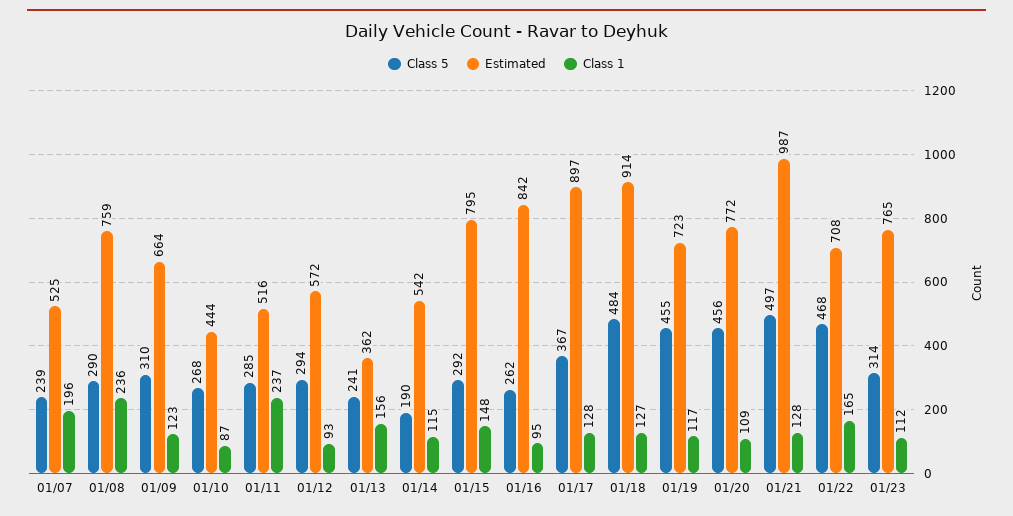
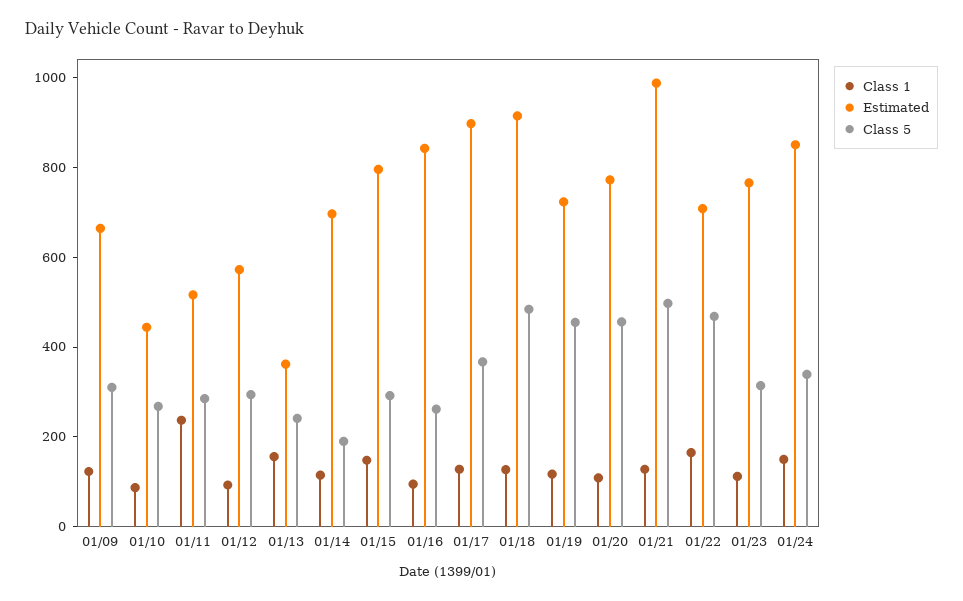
Class 5, 01/07: 239 -> none
Estimated, 01/07: 525 -> none
Class 1, 01/07: 196 -> none
Class 5, 01/08: 290 -> none
Estimated, 01/08: 759 -> none
Class 1, 01/08: 236 -> none
Estimated, 01/14: 542 -> 700
Class 1, 01/24: none -> 150
Estimated, 01/24: none -> 850
Class 5, 01/24: none -> 350

